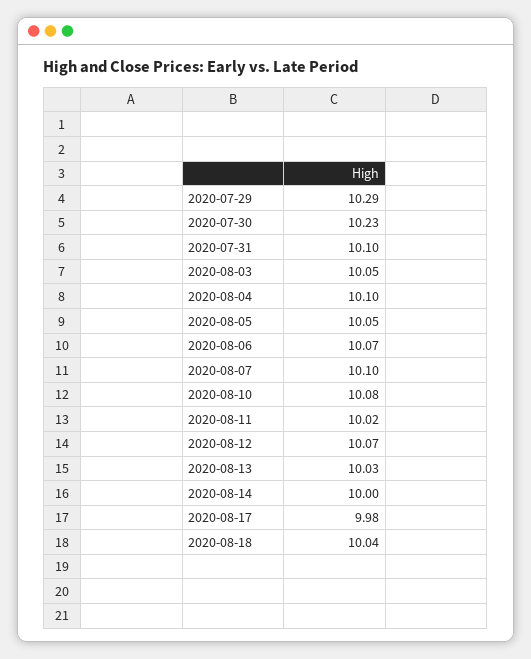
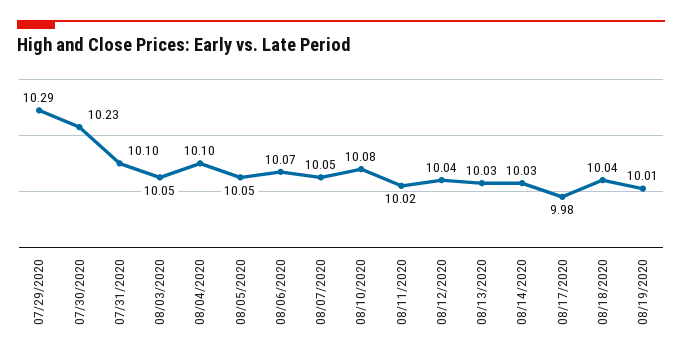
2020-08-07: 10.1 -> 10.05
2020-08-12: 10.07 -> 10.04
2020-08-14: 10 -> 10.03
08/19/2020: none -> 10.01

